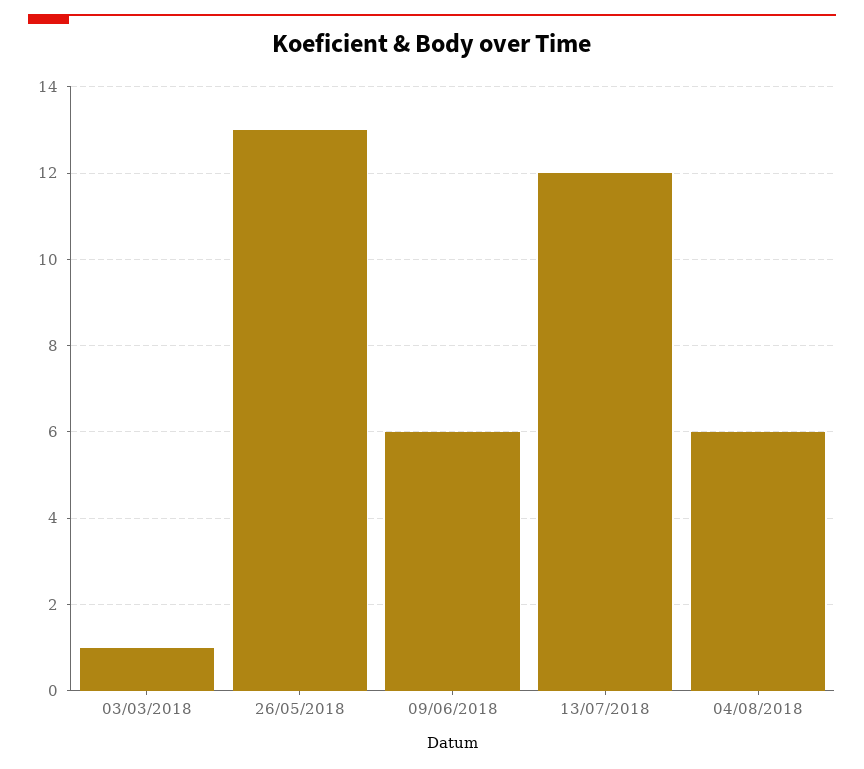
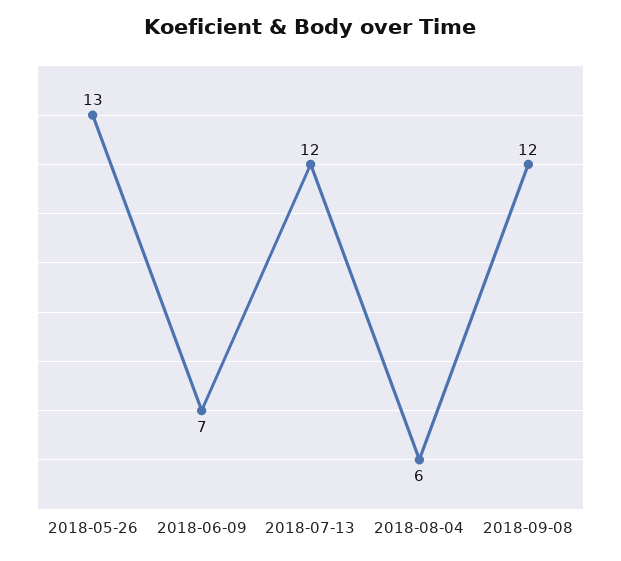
03/03/2018: 1 -> none
09/06/2018: 6 -> 7
2018-09-08: none -> 12

